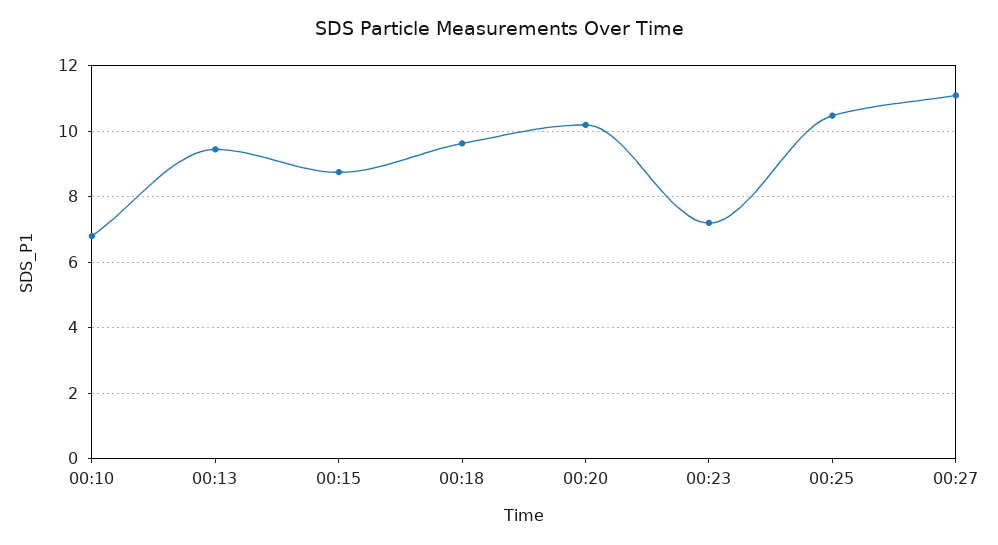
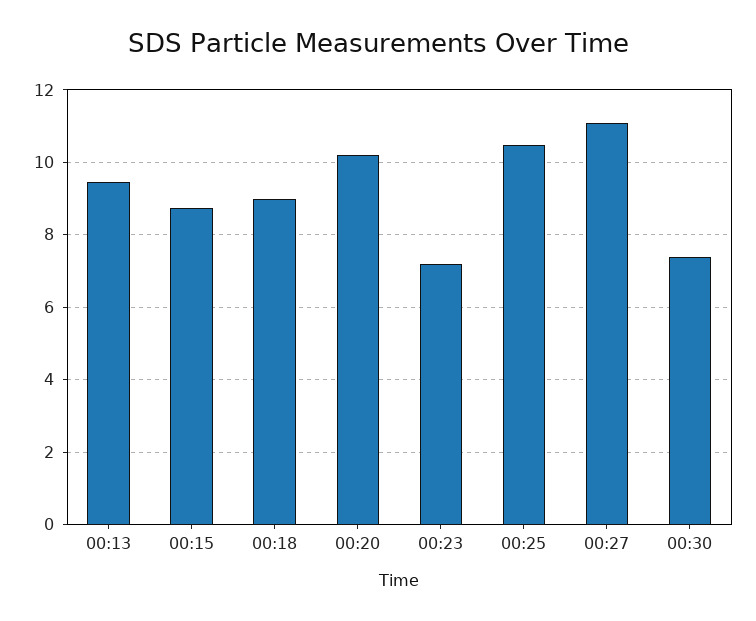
00:10: 6.8 -> none
00:18: 9.6 -> 9
00:30: none -> 7.4

